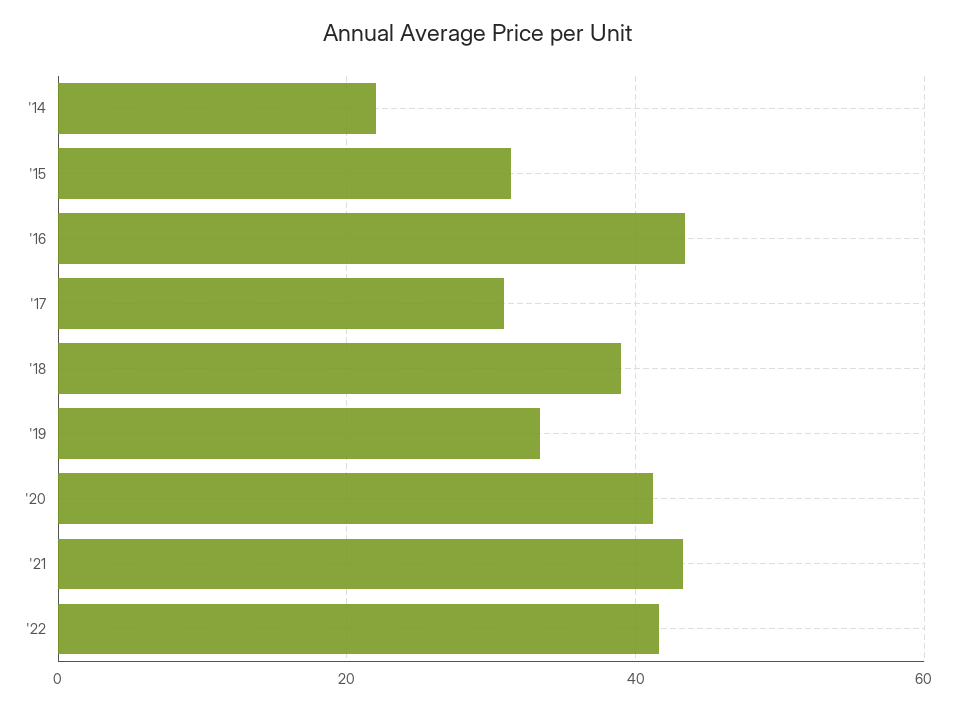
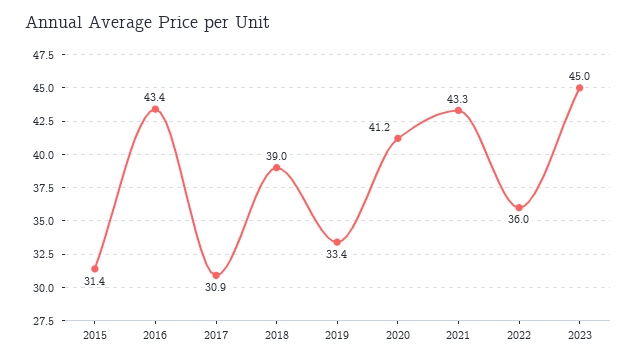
'14: 22 -> none
'22: 42 -> 36
2023: none -> 45

